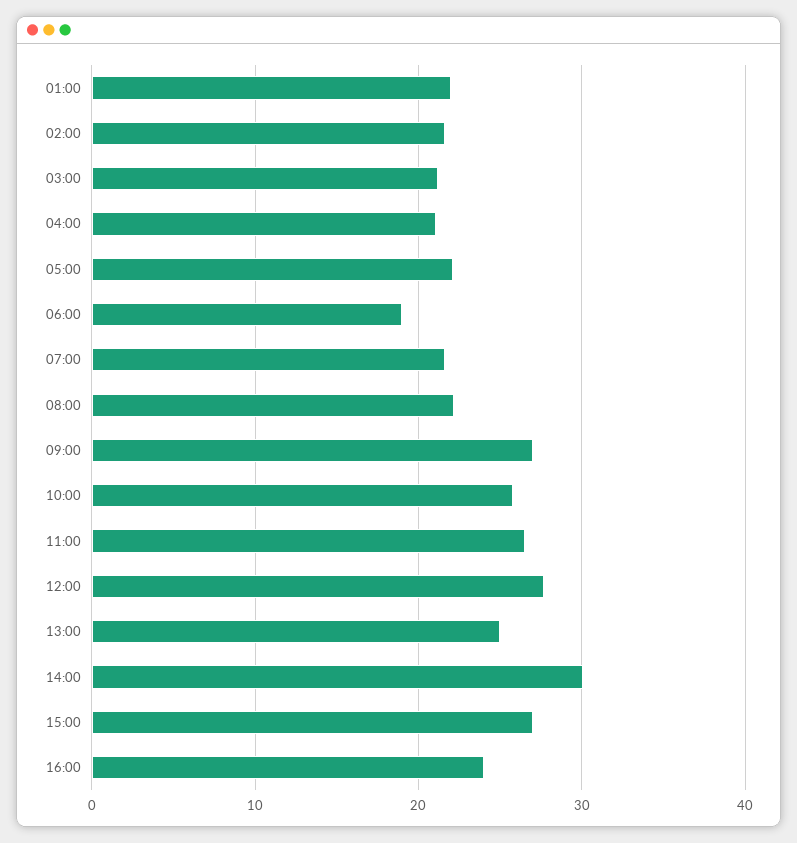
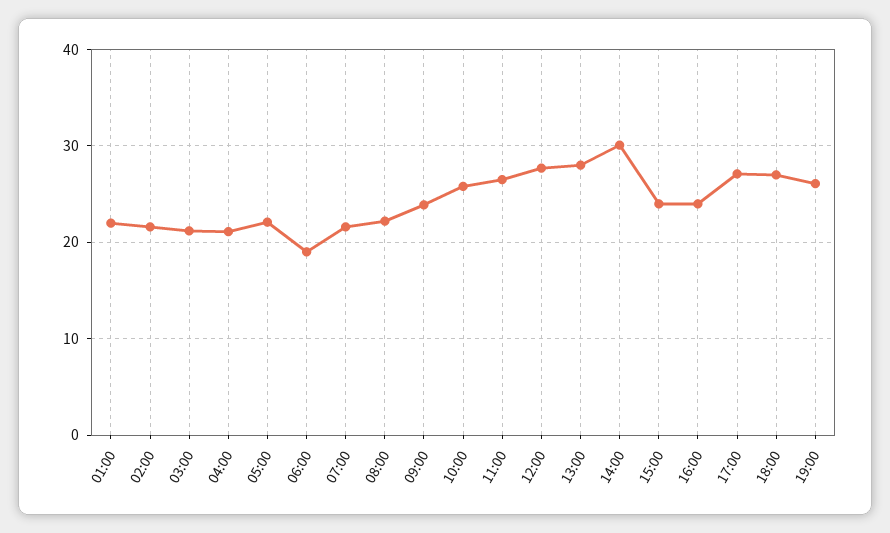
09:00: 27 -> 24
13:00: 25 -> 28
15:00: 27 -> 24
17:00: none -> 27
18:00: none -> 27
19:00: none -> 26

